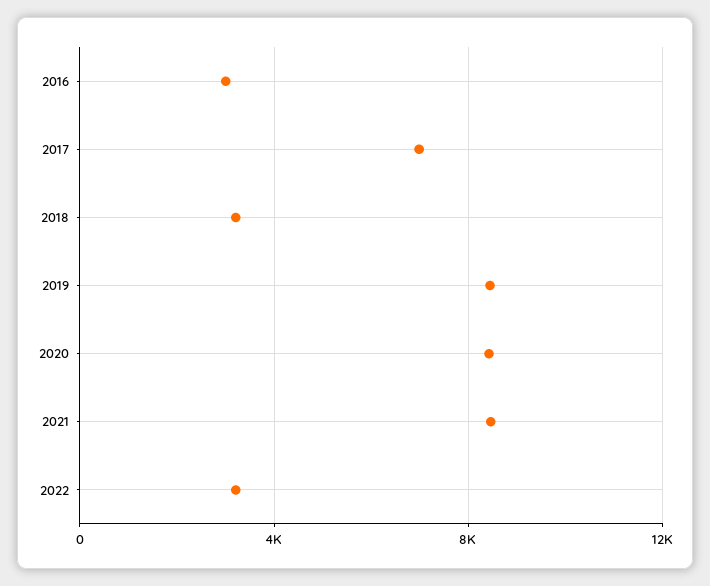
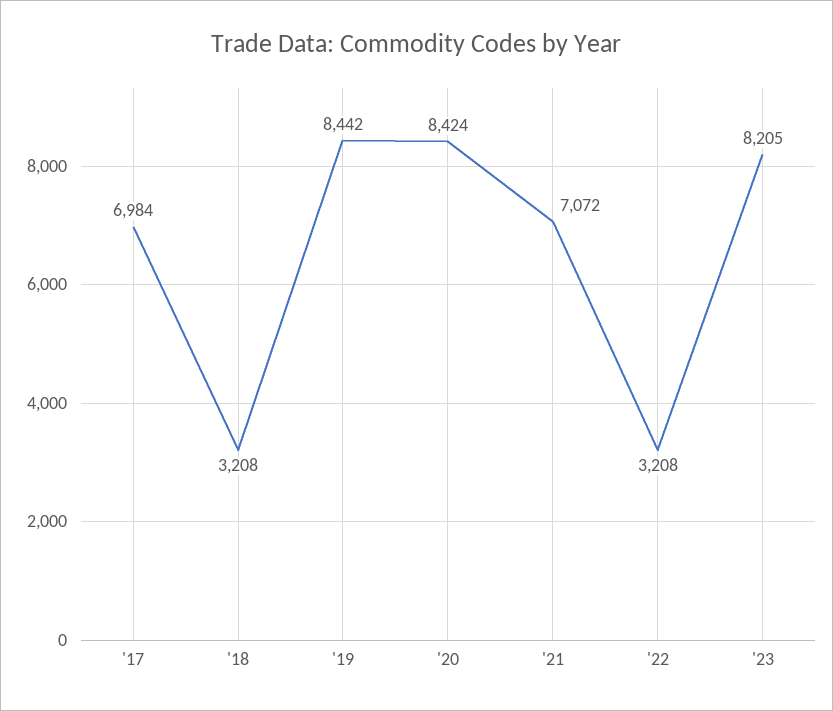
2016: 3000 -> none
2021: 8500 -> 7072
'23: none -> 8205

